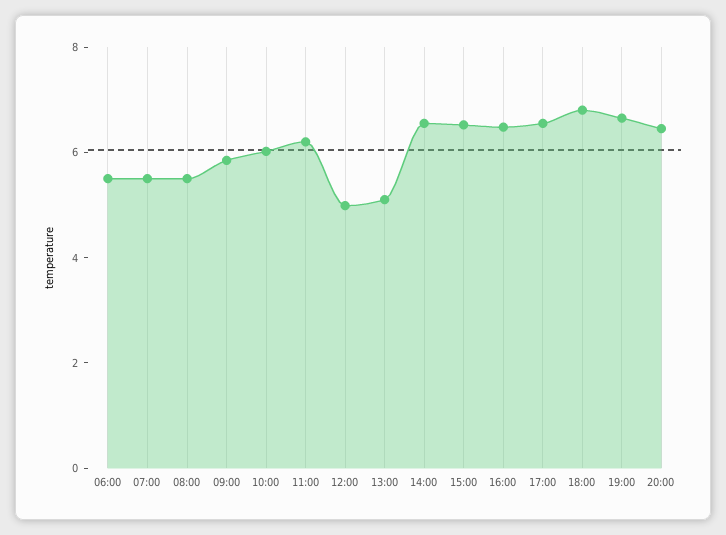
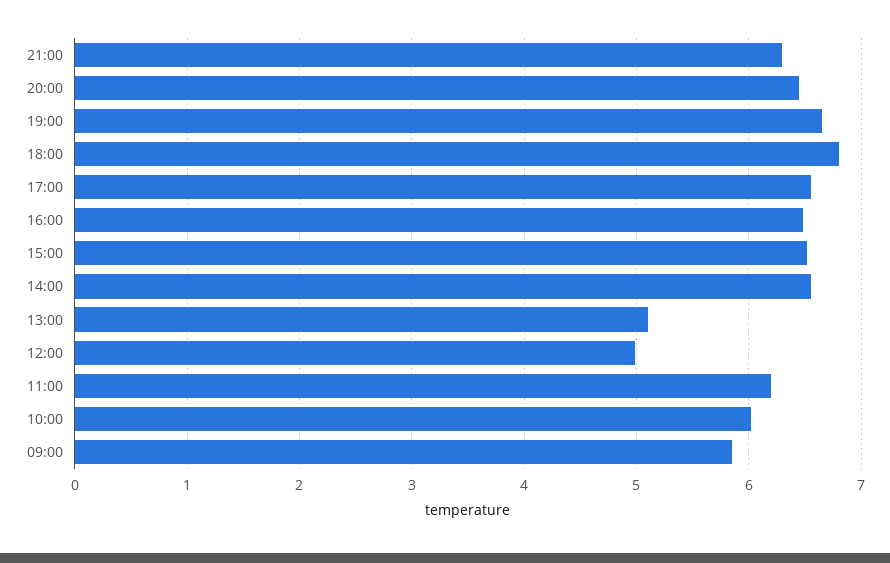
06:00: 5.5 -> none
07:00: 5.5 -> none
08:00: 5.5 -> none
21:00: none -> 6.3

